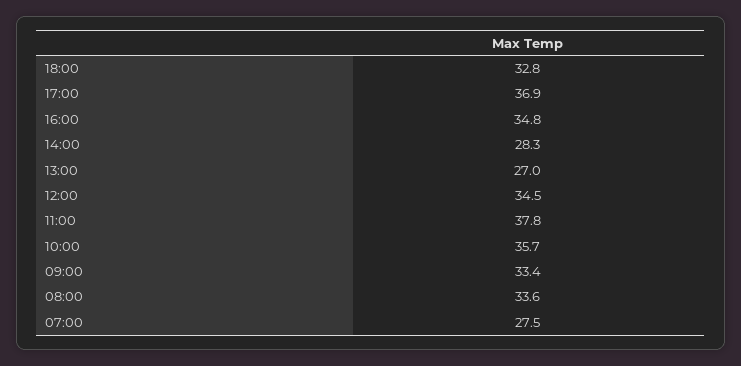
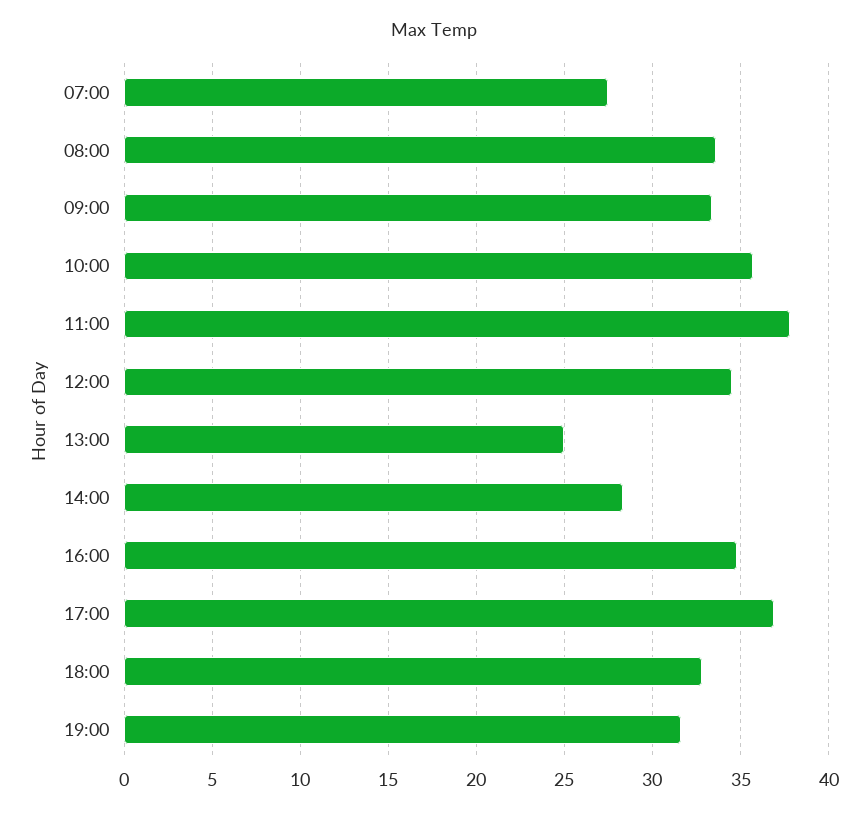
13:00: 27 -> 25
19:00: none -> 31.5

